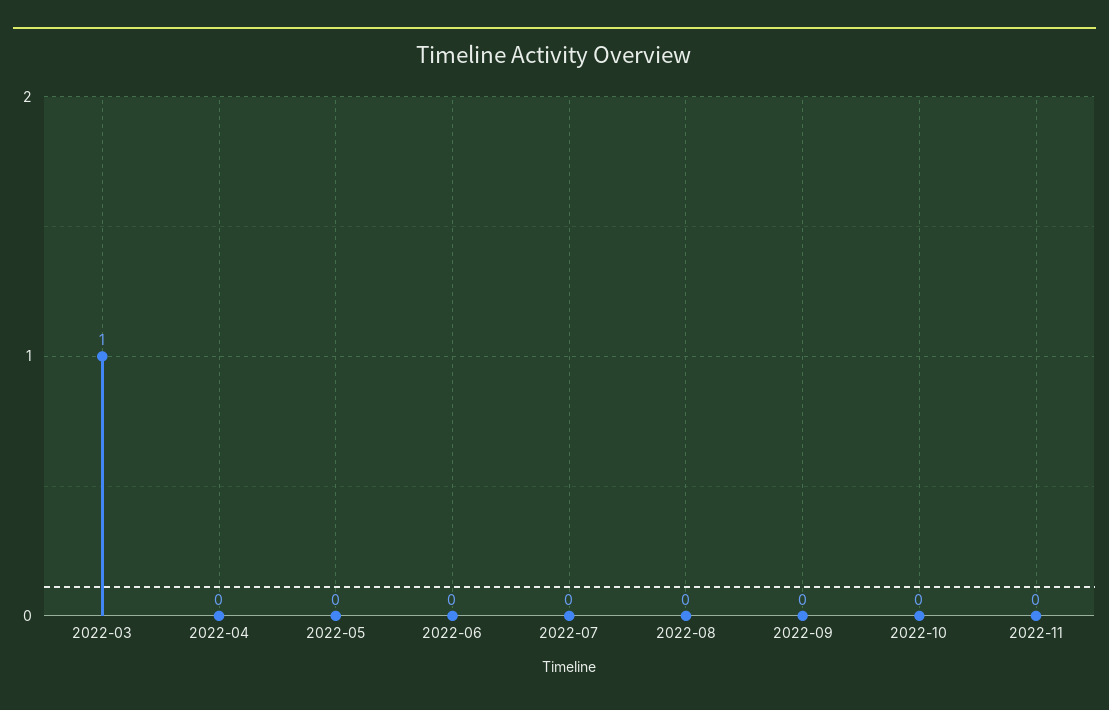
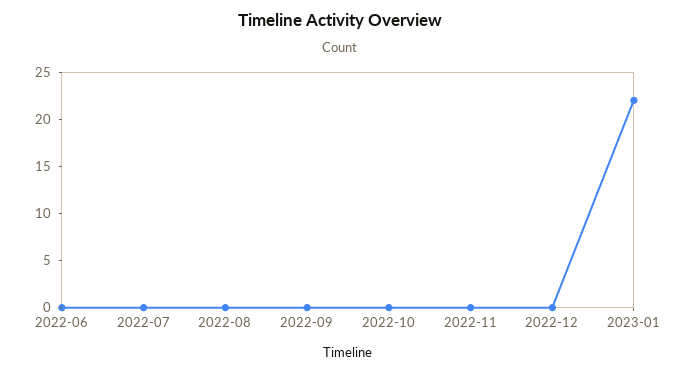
2022-03: 1 -> none
2022-04: 0 -> none
2022-05: 0 -> none
2022-12: none -> 0
2023-01: none -> 22

